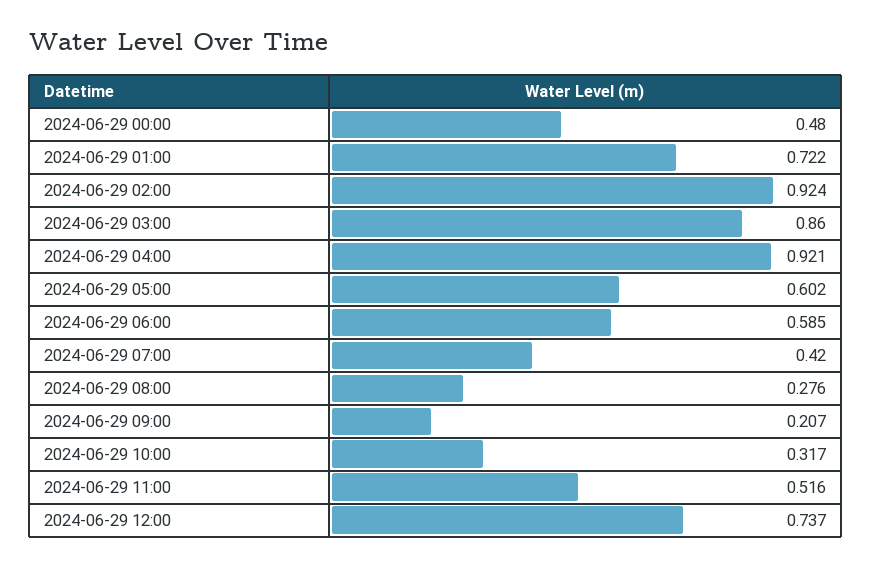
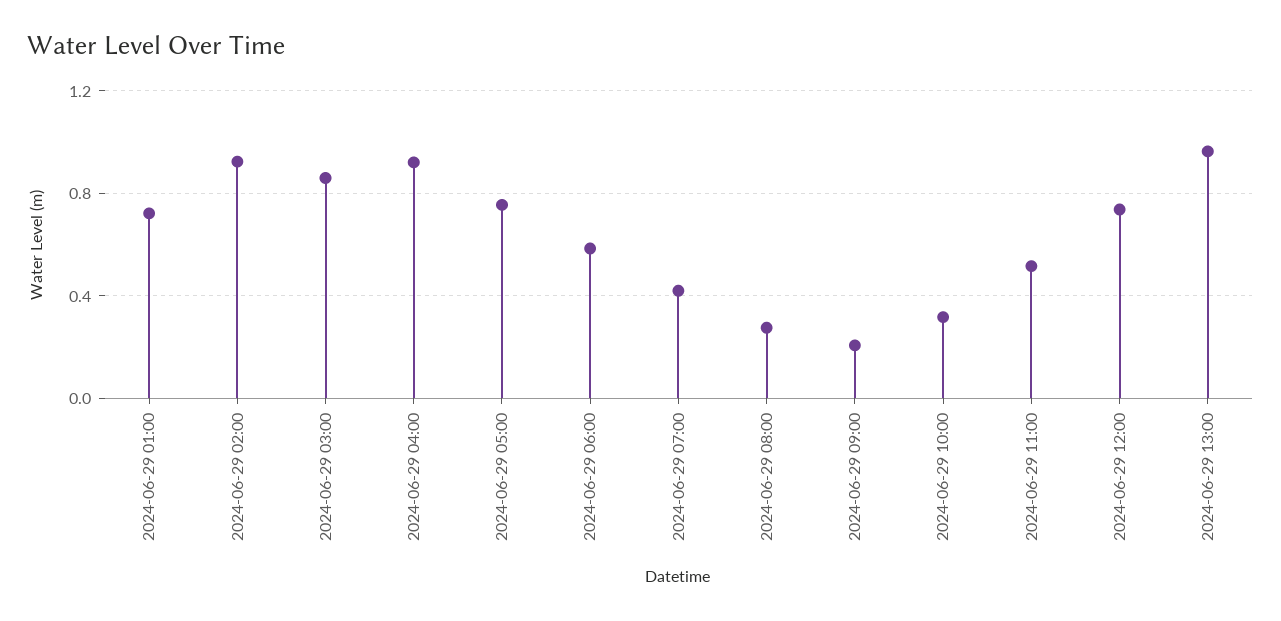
2024-06-29 00:00: 0.48 -> none
2024-06-29 05:00: 0.602 -> 0.75
2024-06-29 13:00: none -> 0.95

